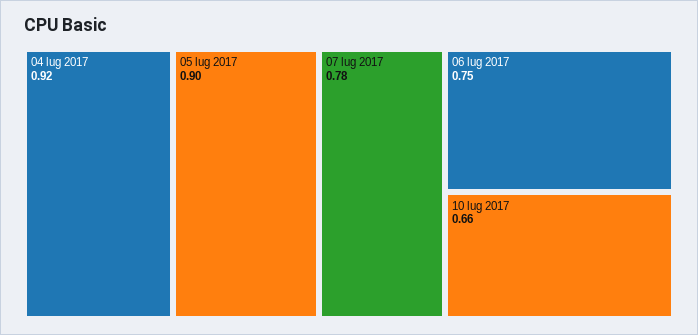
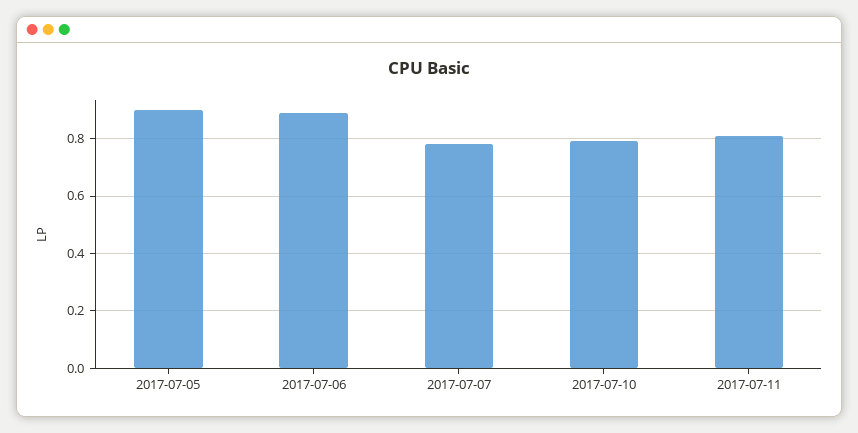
04 lug 2017: 0.92 -> none
06 lug 2017: 0.75 -> 0.9
10 lug 2017: 0.66 -> 0.8
2017-07-11: none -> 0.8

